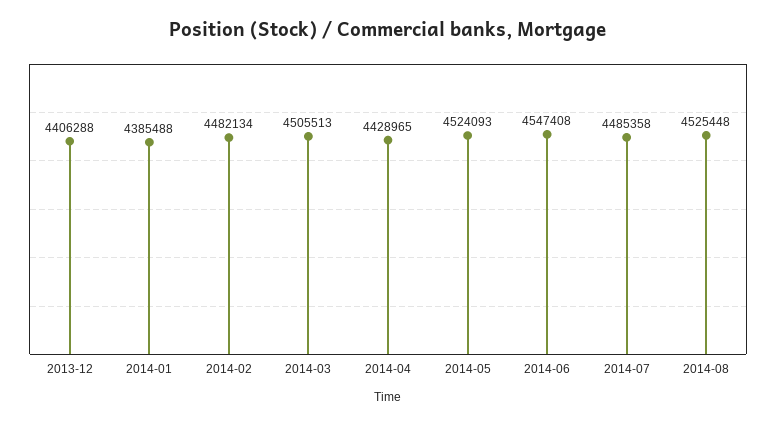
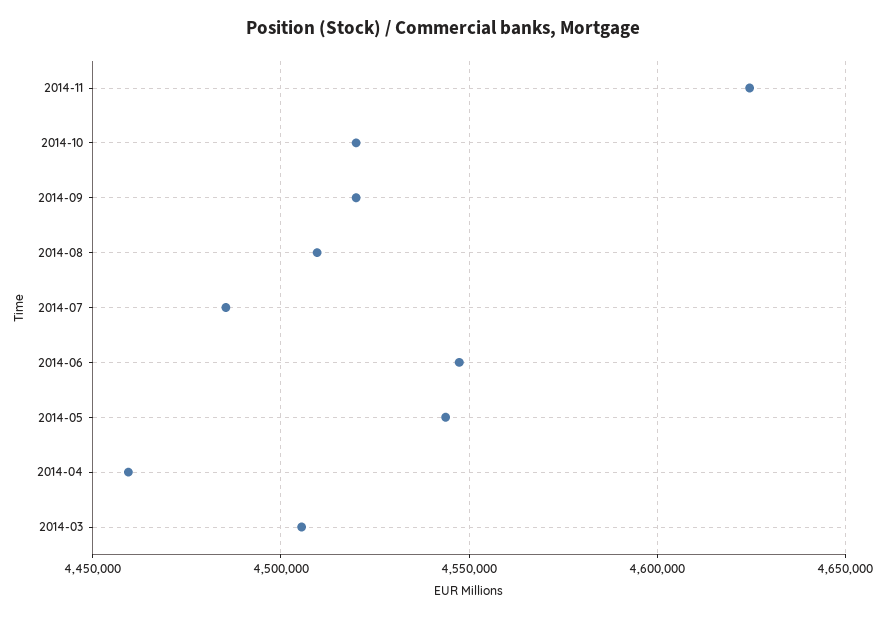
2013-12: 4406288 -> none
2014-01: 4385488 -> none
2014-02: 4482134 -> none
2014-04: 4428965 -> 4460000
2014-05: 4524093 -> 4545000
2014-08: 4525448 -> 4510000
2014-11: none -> 4625000
2014-10: none -> 4520000
2014-09: none -> 4520000

